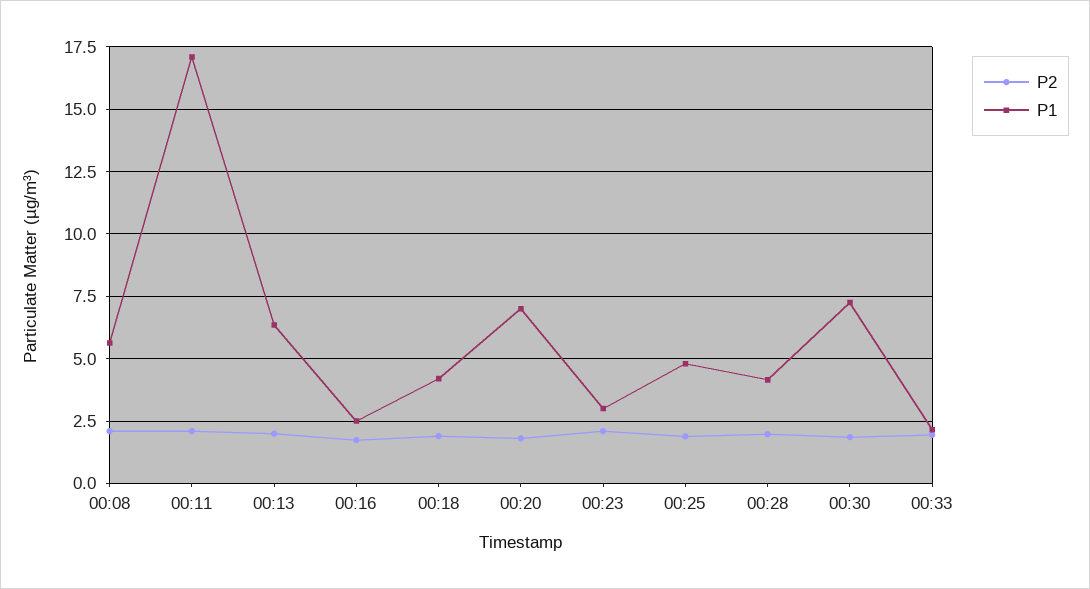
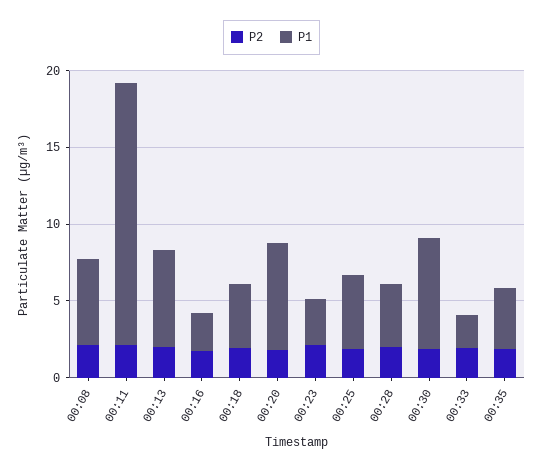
P2, 00:35: none -> 2
P1, 00:35: none -> 4

